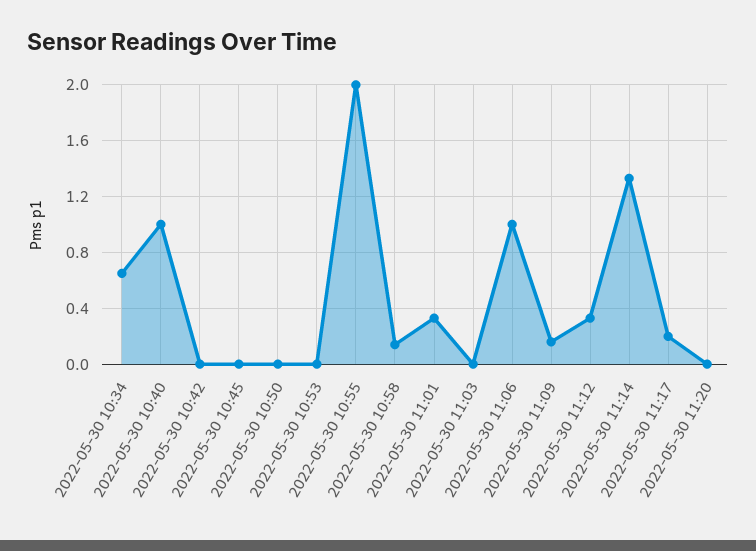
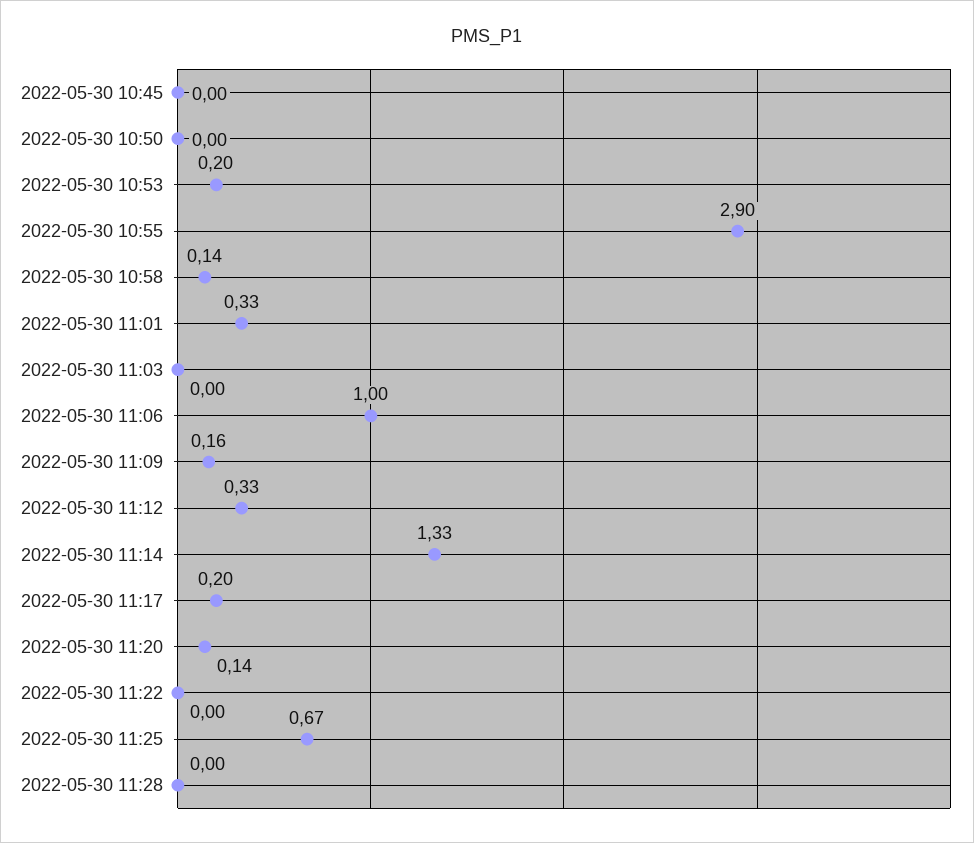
2022-05-30 10:34: 0.65 -> none
2022-05-30 10:40: 1 -> none
2022-05-30 10:42: 0 -> none
2022-05-30 10:53: 0 -> 0.2
2022-05-30 10:55: 2 -> 2.9
2022-05-30 11:20: 0 -> 0.14
2022-05-30 11:22: none -> 0
2022-05-30 11:25: none -> 0.67
2022-05-30 11:28: none -> 0

